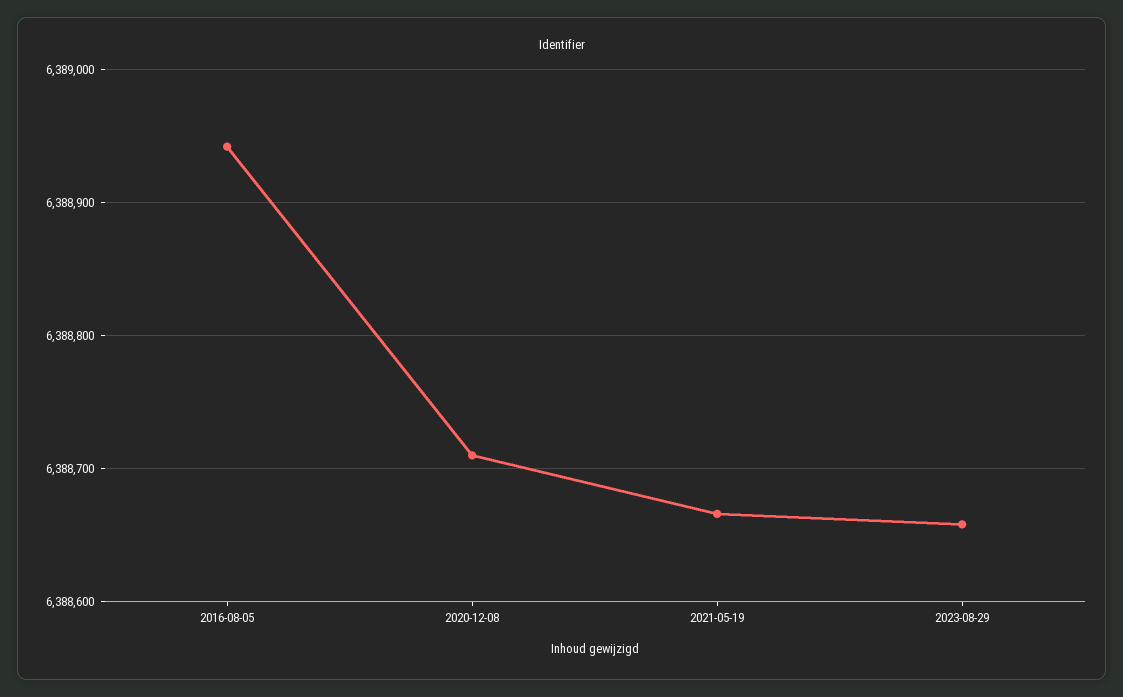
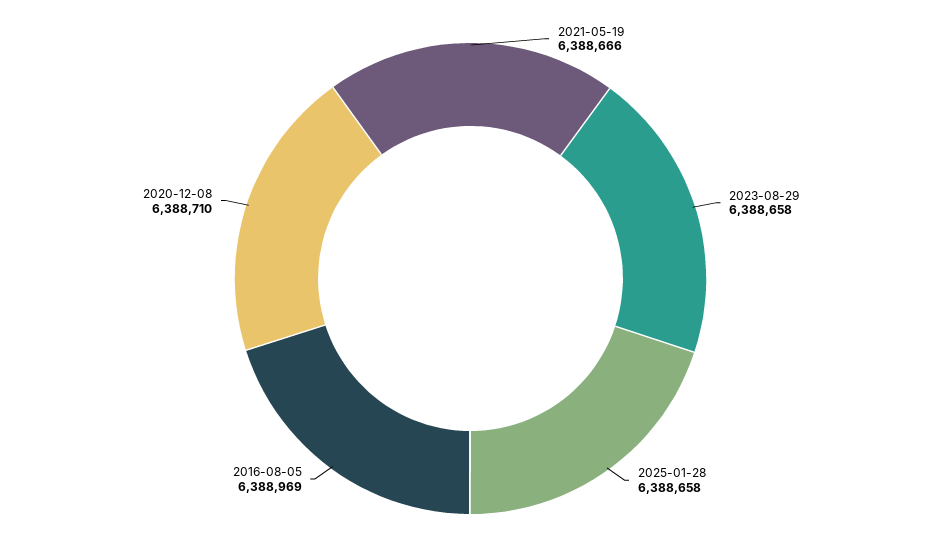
2016-08-05: 6388940 -> 6388969
2025-01-28: none -> 6388658

